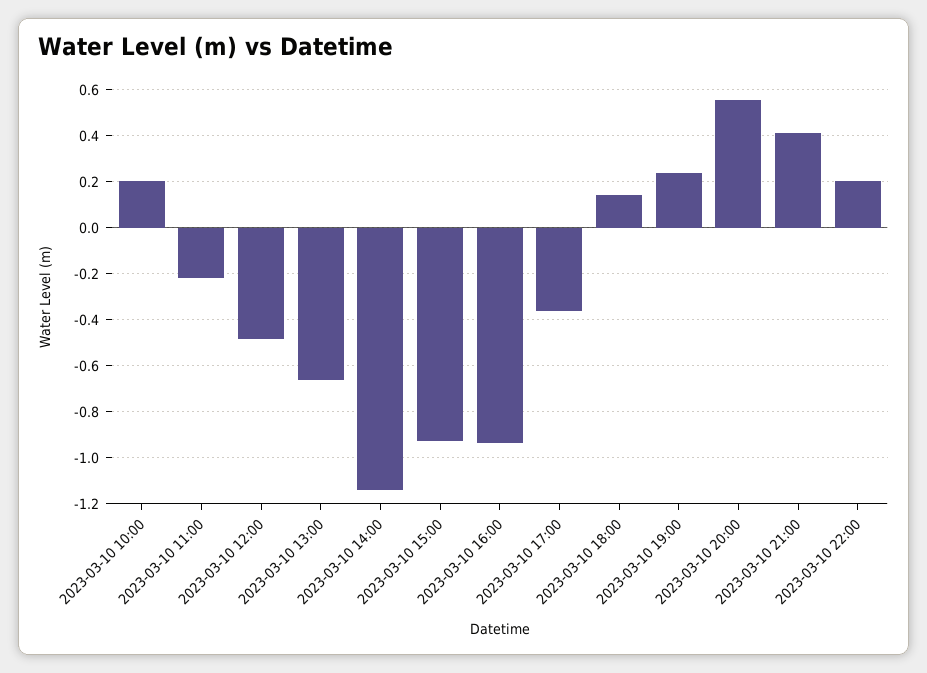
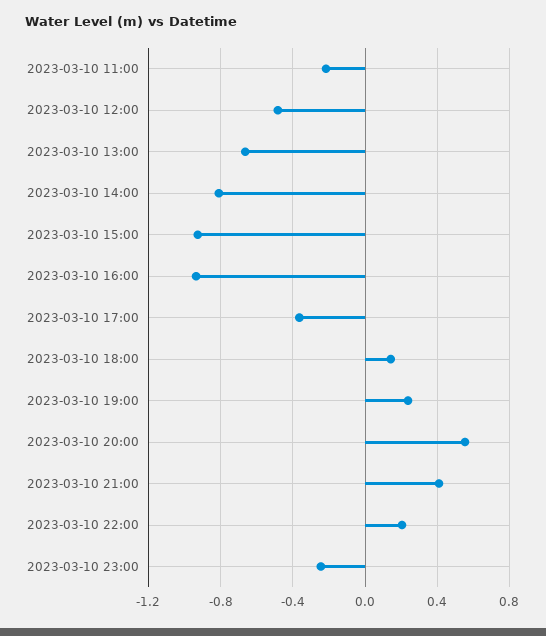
2023-03-10 10:00: 0.2 -> none
2023-03-10 14:00: -1.15 -> -0.8
2023-03-10 23:00: none -> -0.25

